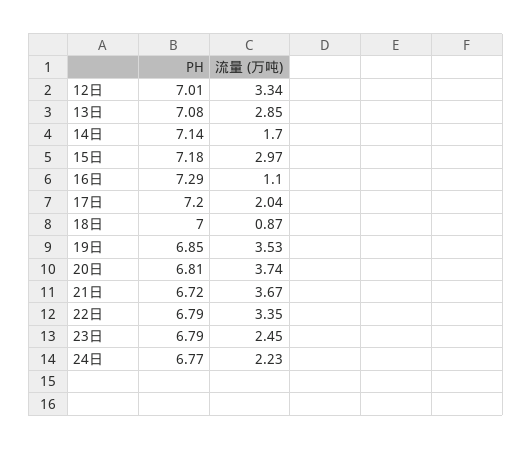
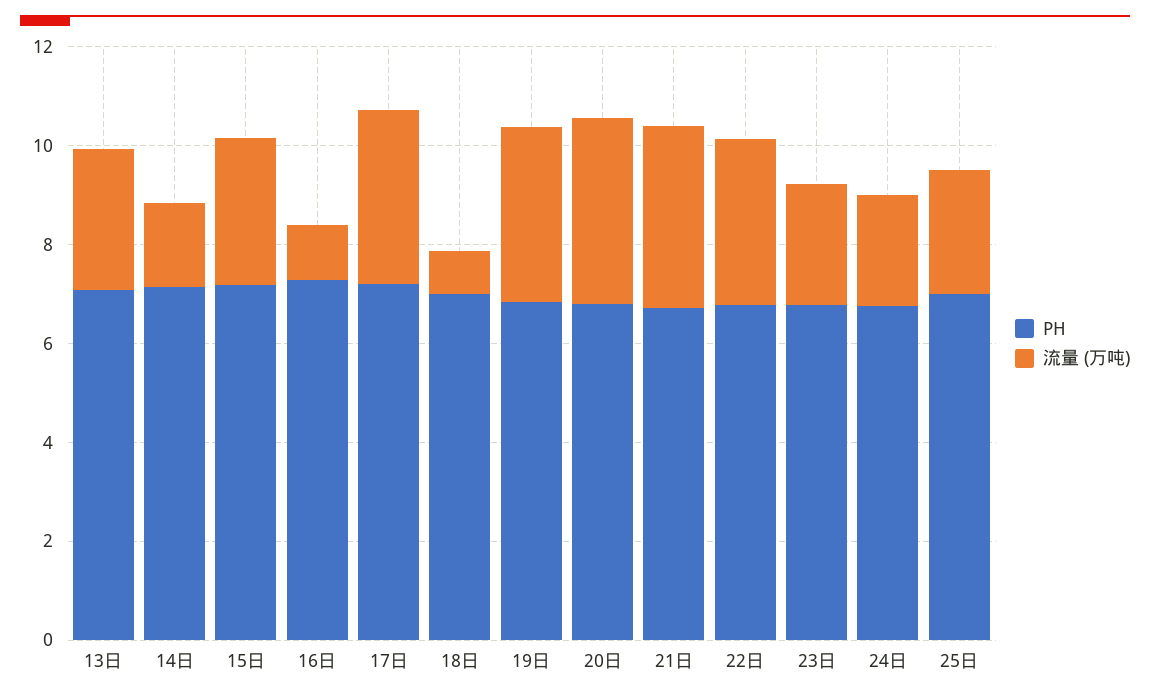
PH, 12日: 7.01 -> none
流量 (万吨), 12日: 3.34 -> none
流量 (万吨), 17日: 2.04 -> 3.5
PH, 25日: none -> 7
流量 (万吨), 25日: none -> 2.5

